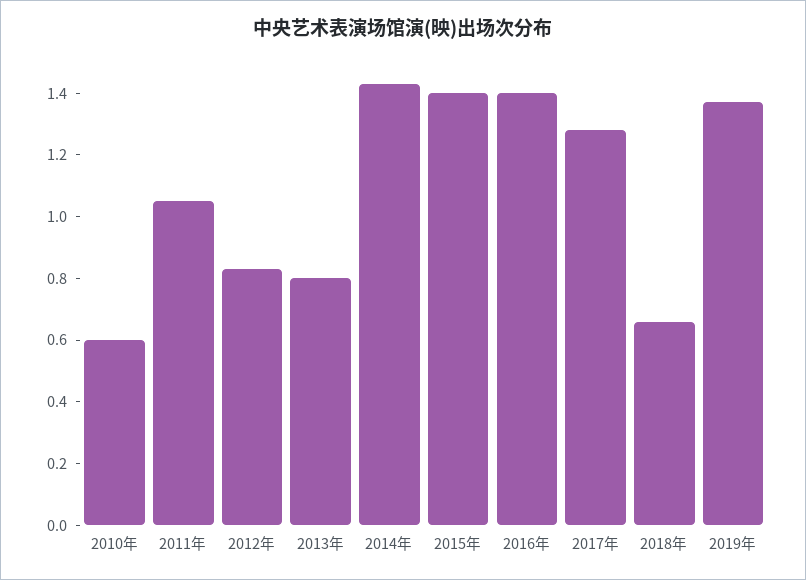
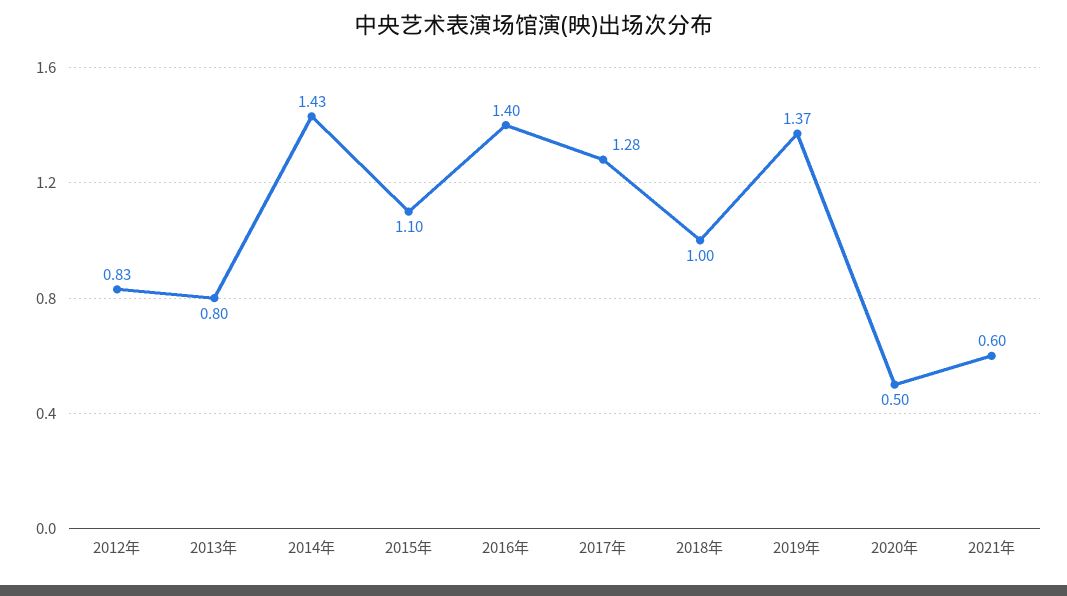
2010年: 0.6 -> none
2011年: 1.05 -> none
2015年: 1.4 -> 1.1
2018年: 0.65 -> 1
2020年: none -> 0.5
2021年: none -> 0.6

